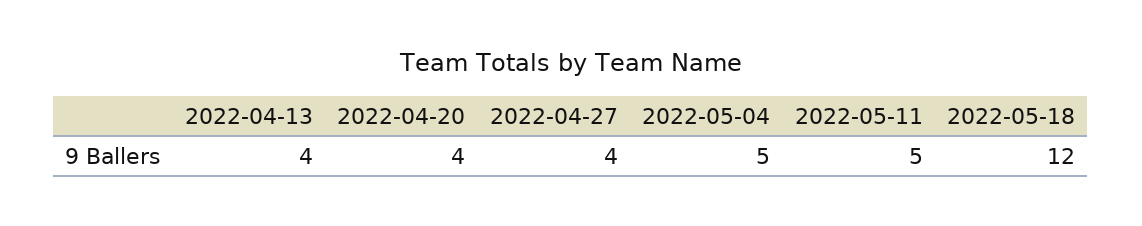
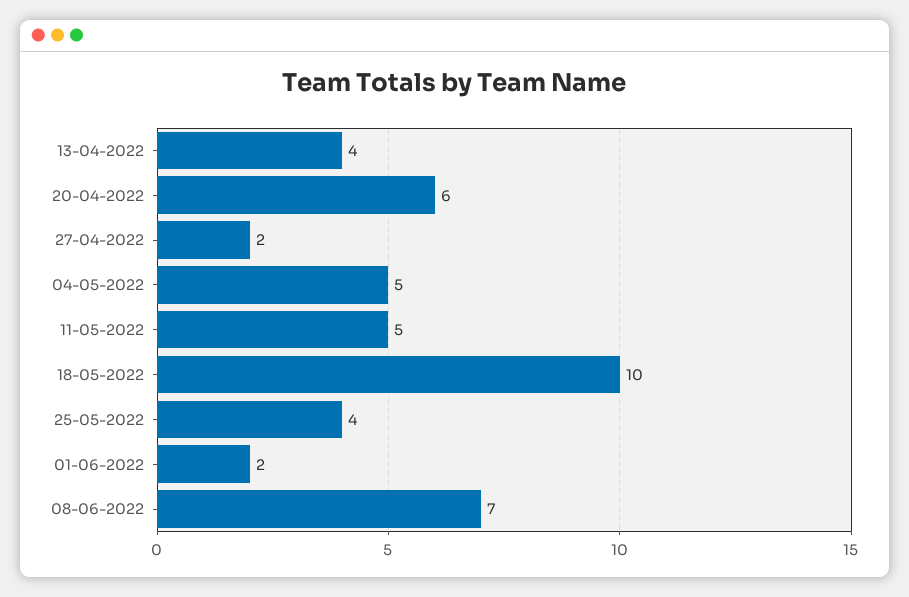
2022-04-20: 4 -> 6
2022-04-27: 4 -> 2
2022-05-18: 12 -> 10
25-05-2022: none -> 4
01-06-2022: none -> 2
08-06-2022: none -> 7

